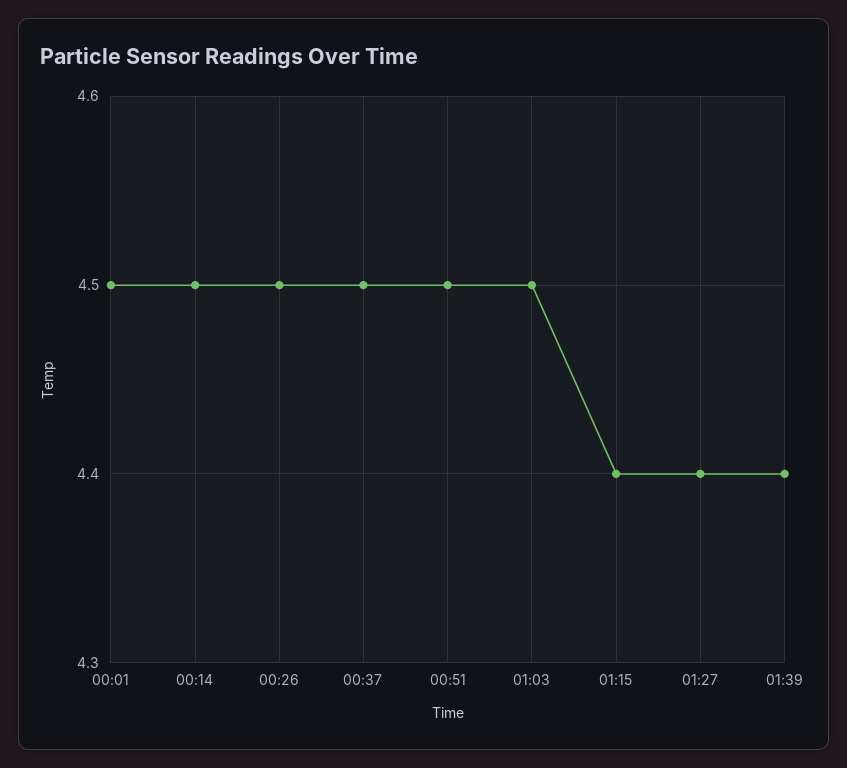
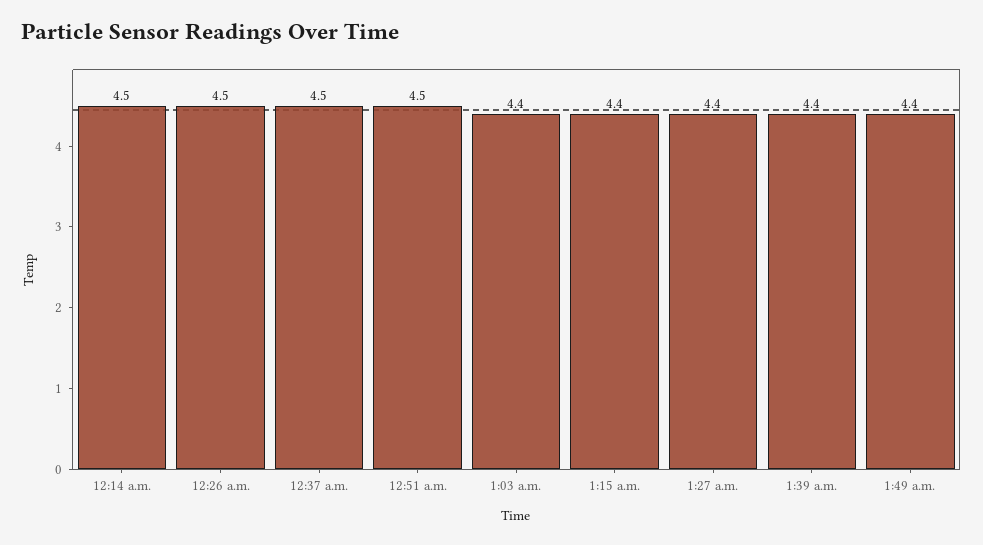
00:01: 4.5 -> none
01:03: 4.5 -> 4.4
1:49 a.m.: none -> 4.4

